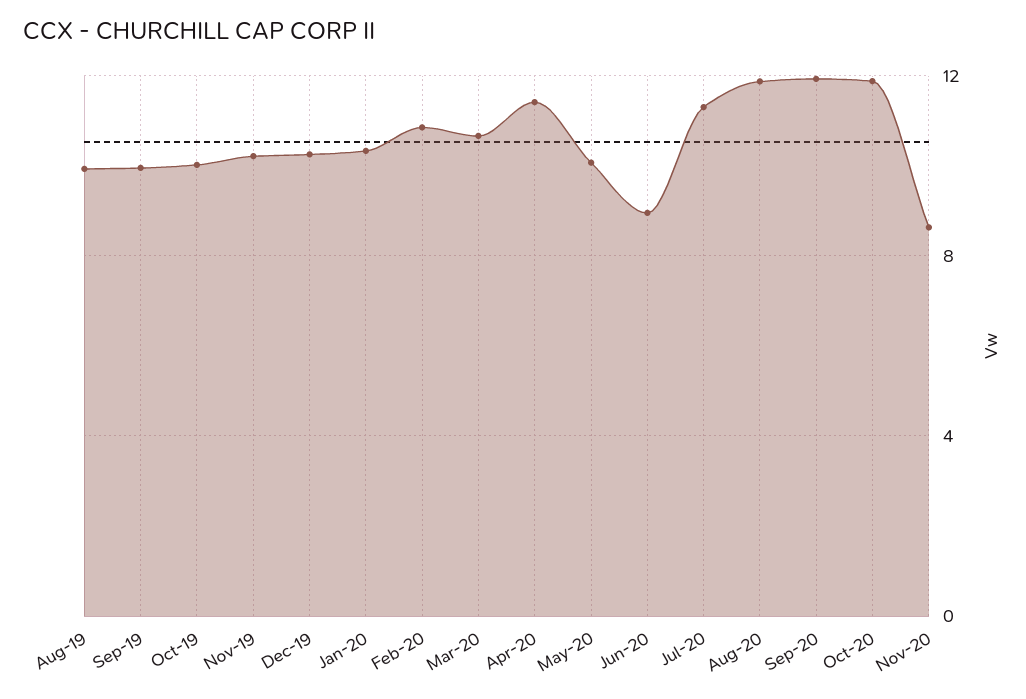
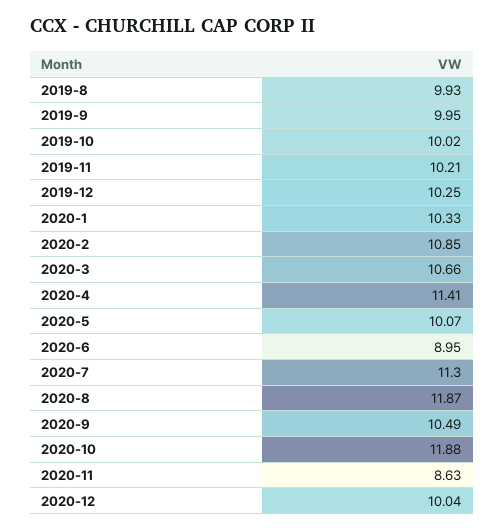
Sep-20: 12 -> 10.49
2020-12: none -> 10.04

